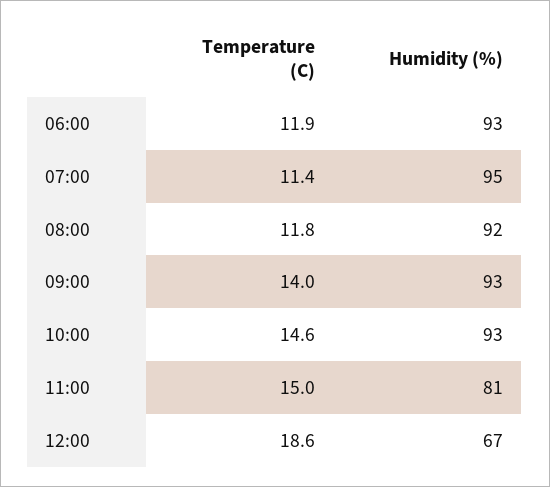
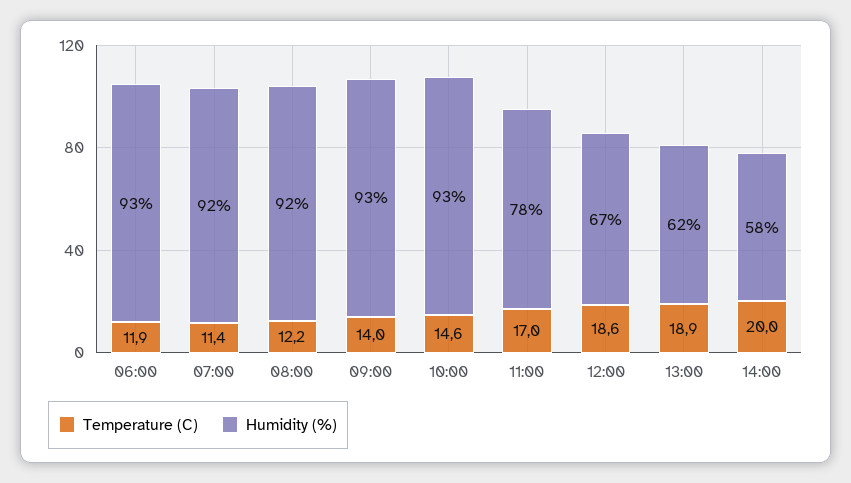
Humidity (%), 07:00: 95 -> 92
Temperature (C), 08:00: 11.8 -> 12.2
Temperature (C), 11:00: 15 -> 17
Humidity (%), 11:00: 81 -> 78
Temperature (C), 13:00: none -> 18.9
Humidity (%), 13:00: none -> 62
Temperature (C), 14:00: none -> 20
Humidity (%), 14:00: none -> 58

